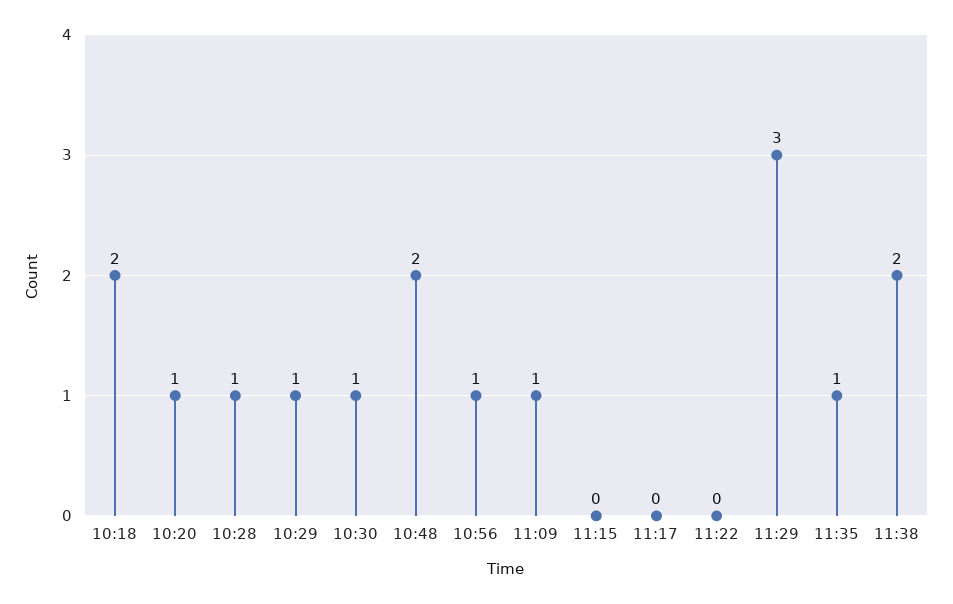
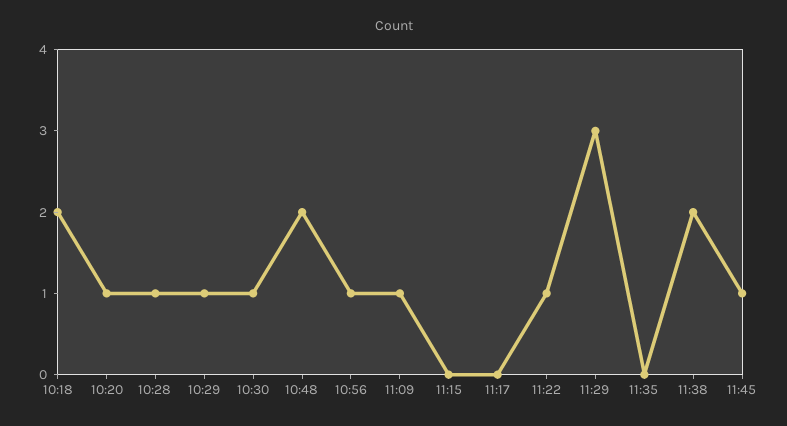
11:22: 0 -> 1
11:35: 1 -> 0
11:45: none -> 1

